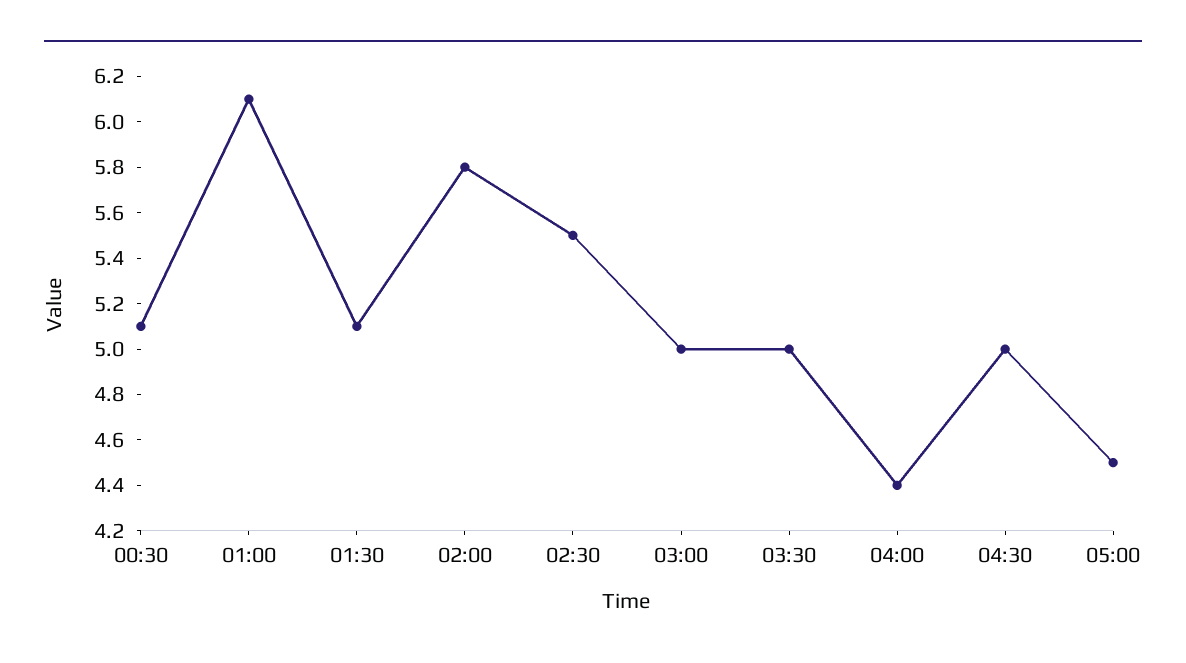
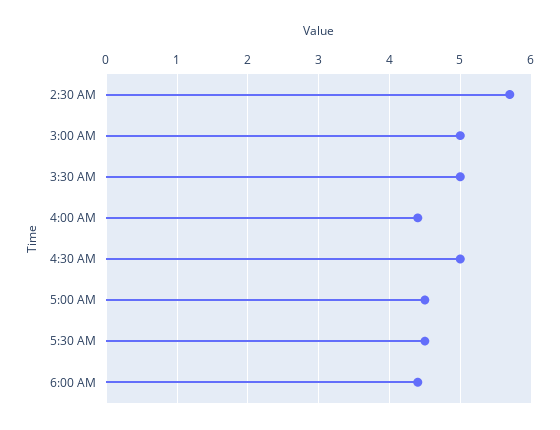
00:30: 5.1 -> none
01:00: 6.1 -> none
01:30: 5.1 -> none
02:00: 5.8 -> none
02:30: 5.5 -> 5.7
5:30 AM: none -> 4.5
6:00 AM: none -> 4.4

